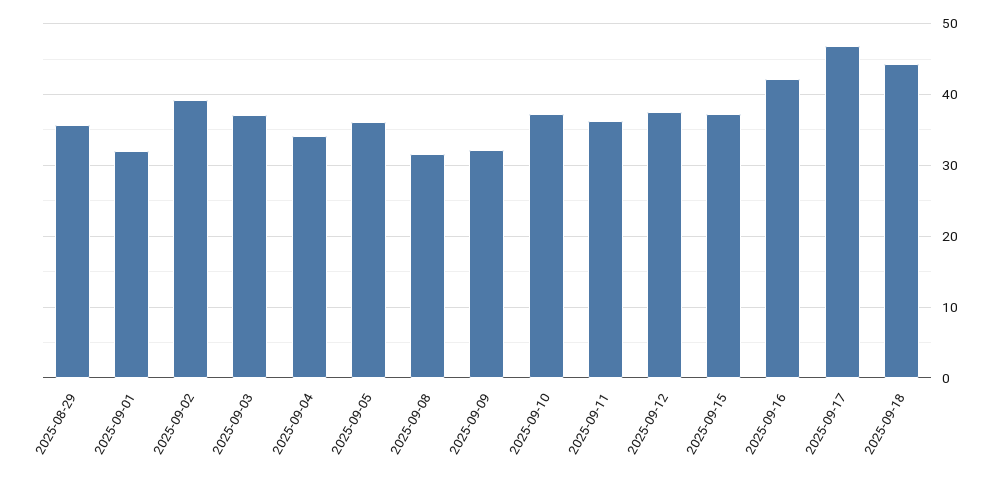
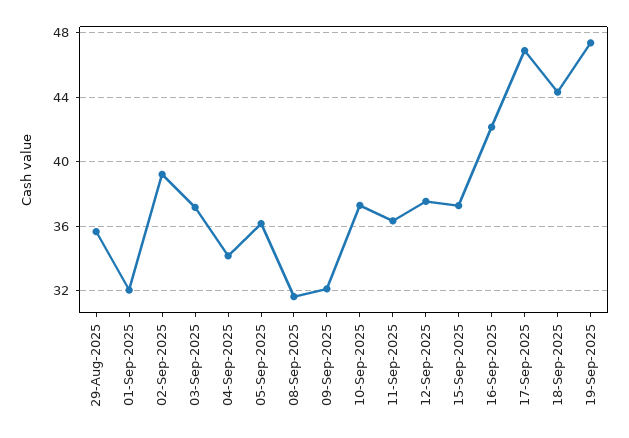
19-Sep-2025: none -> 47.5

